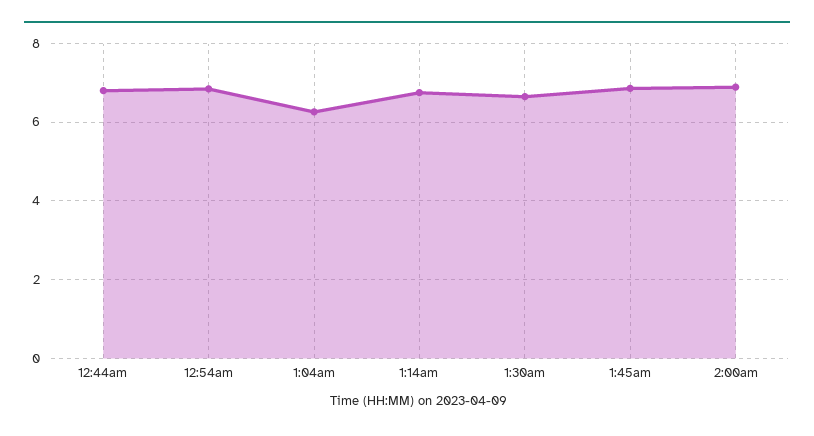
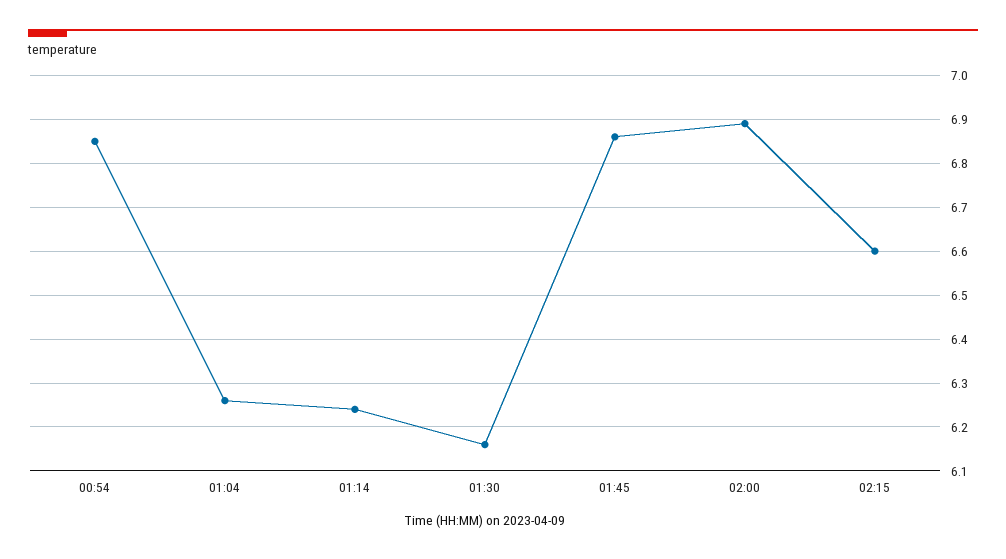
12:44am: 6.8 -> none
1:14am: 6.8 -> 6.25
1:30am: 6.6 -> 6.15
02:15: none -> 6.6

